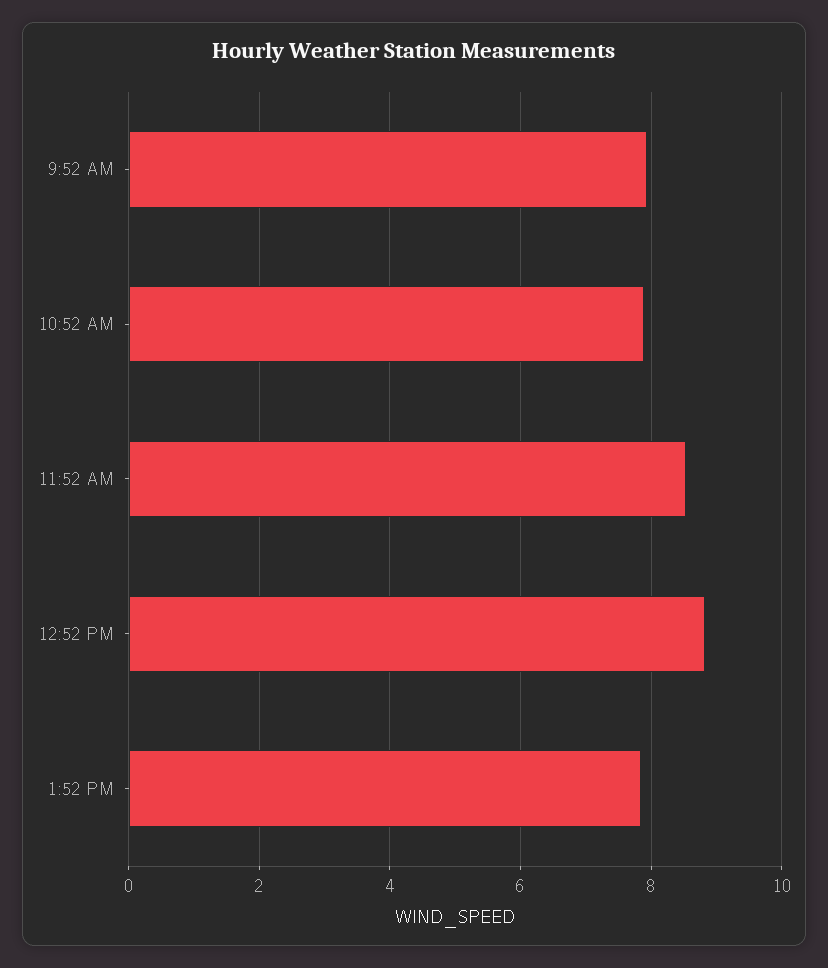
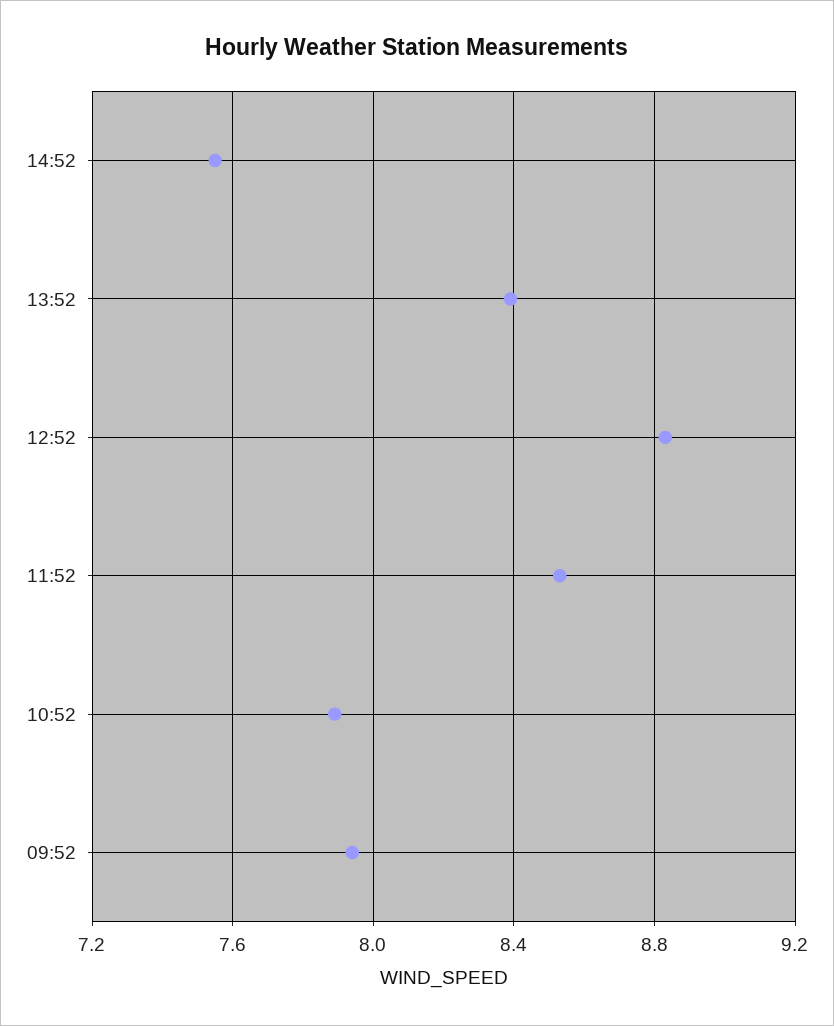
1:52 PM: 7.8 -> 8.4
14:52: none -> 7.55

